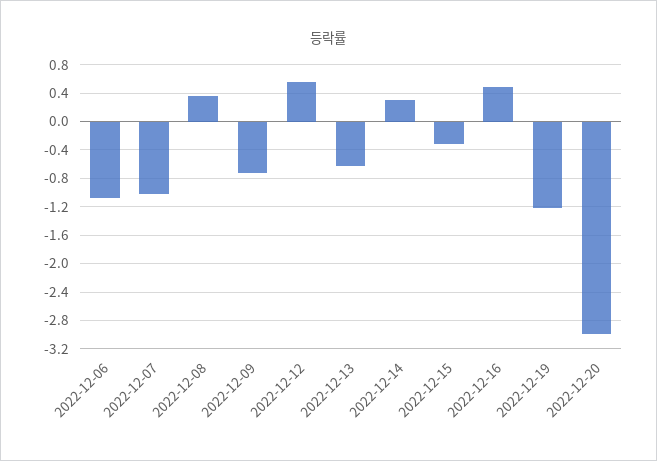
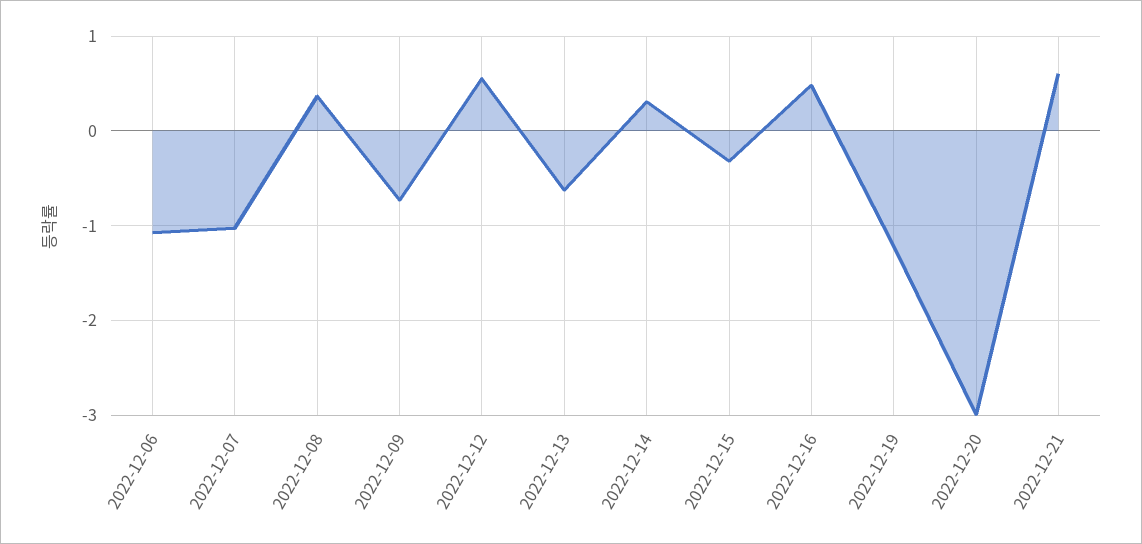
2022-12-21: none -> 0.6

